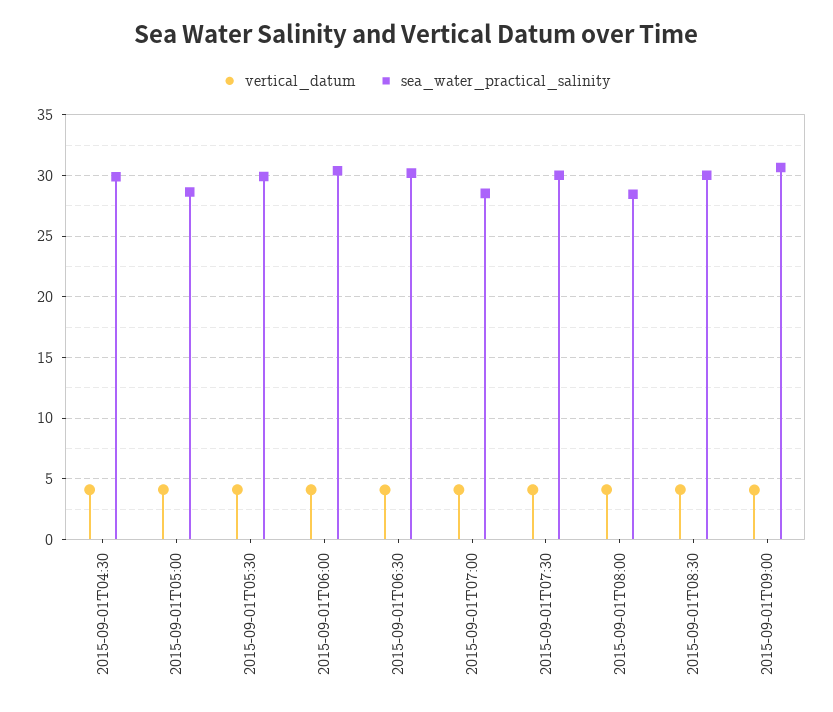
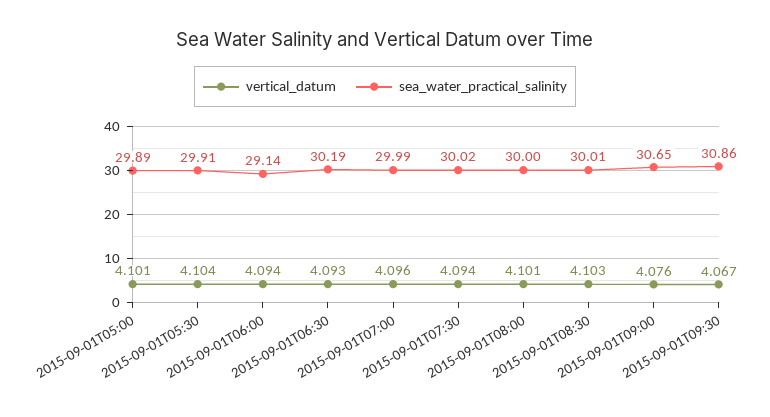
vertical_datum, 2015-09-01T04:30: 4 -> none
sea_water_practical_salinity, 2015-09-01T04:30: 30 -> none
sea_water_practical_salinity, 2015-09-01T05:00: 28.5 -> 29.89
sea_water_practical_salinity, 2015-09-01T06:00: 30.5 -> 29.14
sea_water_practical_salinity, 2015-09-01T07:00: 28.5 -> 29.99
sea_water_practical_salinity, 2015-09-01T08:00: 28.5 -> 30
vertical_datum, 2015-09-01T09:30: none -> 4.067
sea_water_practical_salinity, 2015-09-01T09:30: none -> 30.86

